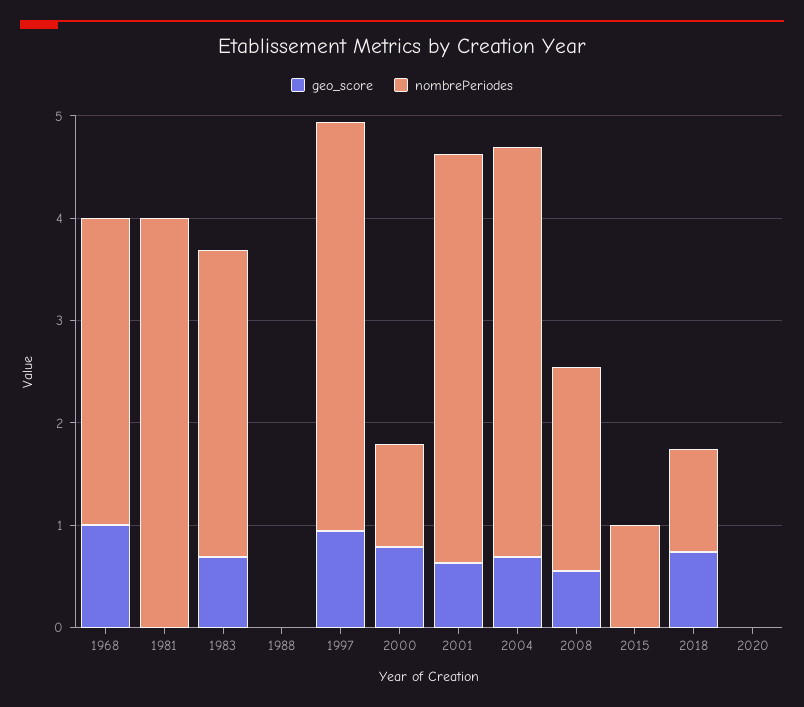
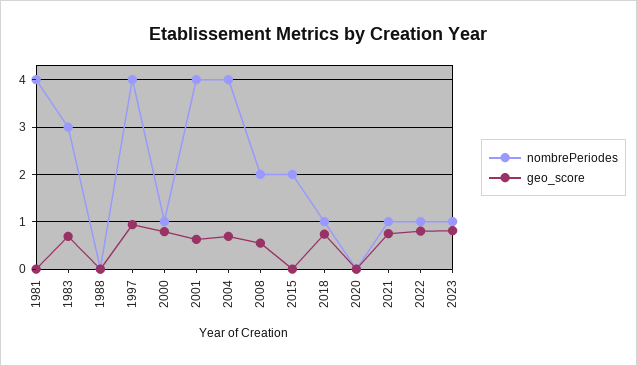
geo_score, 1968: 1 -> none
nombrePeriodes, 1968: 3 -> none
nombrePeriodes, 2015: 1 -> 2
nombrePeriodes, 2021: none -> 1
geo_score, 2021: none -> 0.8
nombrePeriodes, 2022: none -> 1
geo_score, 2022: none -> 0.8
nombrePeriodes, 2023: none -> 1
geo_score, 2023: none -> 0.8

